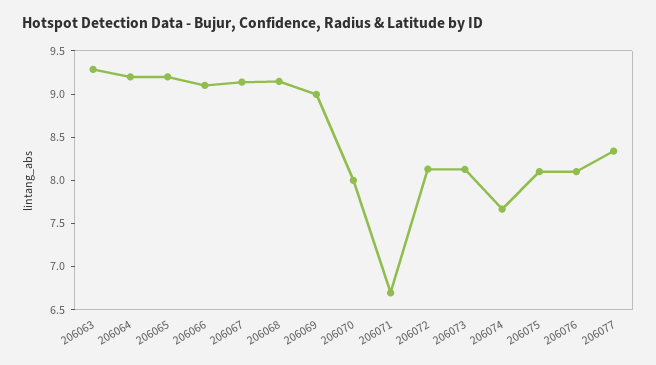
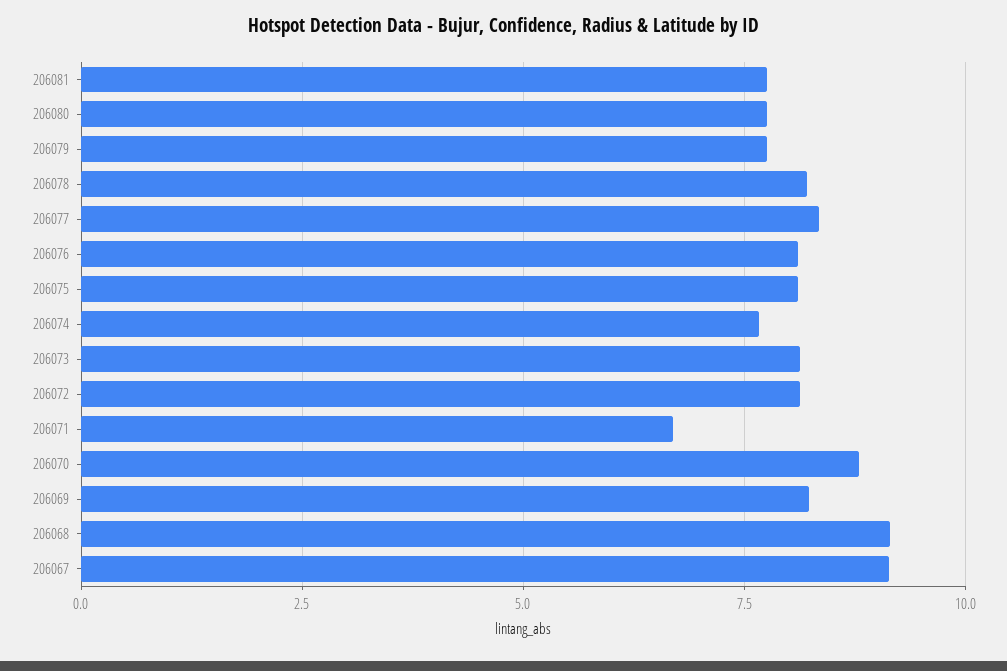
206063: 9.3 -> none
206064: 9.2 -> none
206065: 9.2 -> none
206066: 9.1 -> none
206069: 9 -> 8.25
206070: 8 -> 8.75
206081: none -> 7.75
206080: none -> 7.75
206079: none -> 7.75
206078: none -> 8.25

